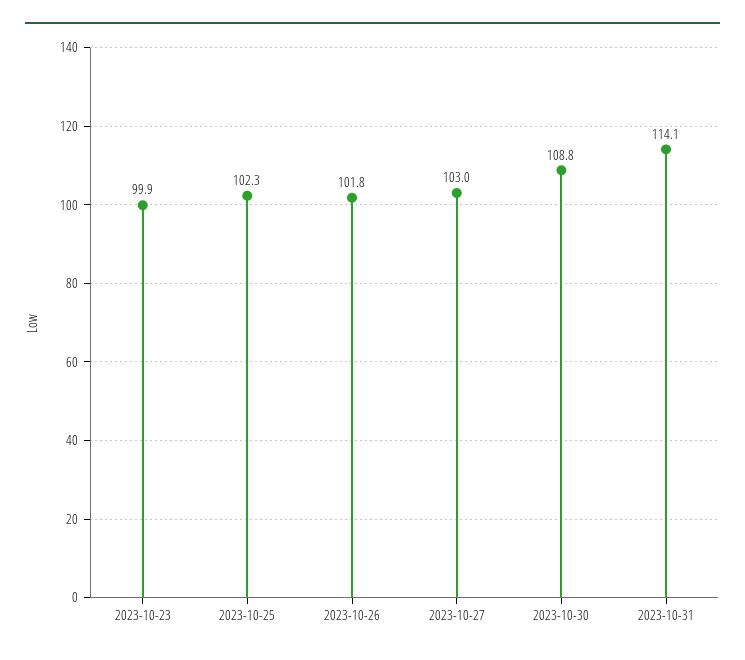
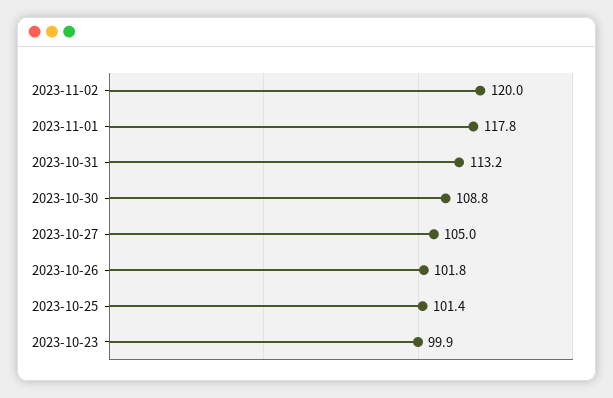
2023-10-25: 102.3 -> 101.4
2023-10-27: 103 -> 105
2023-10-31: 114.1 -> 113.2
2023-11-02: none -> 120
2023-11-01: none -> 117.8

